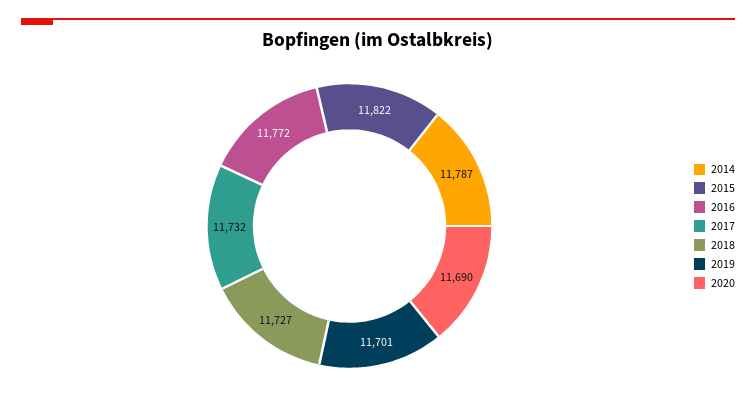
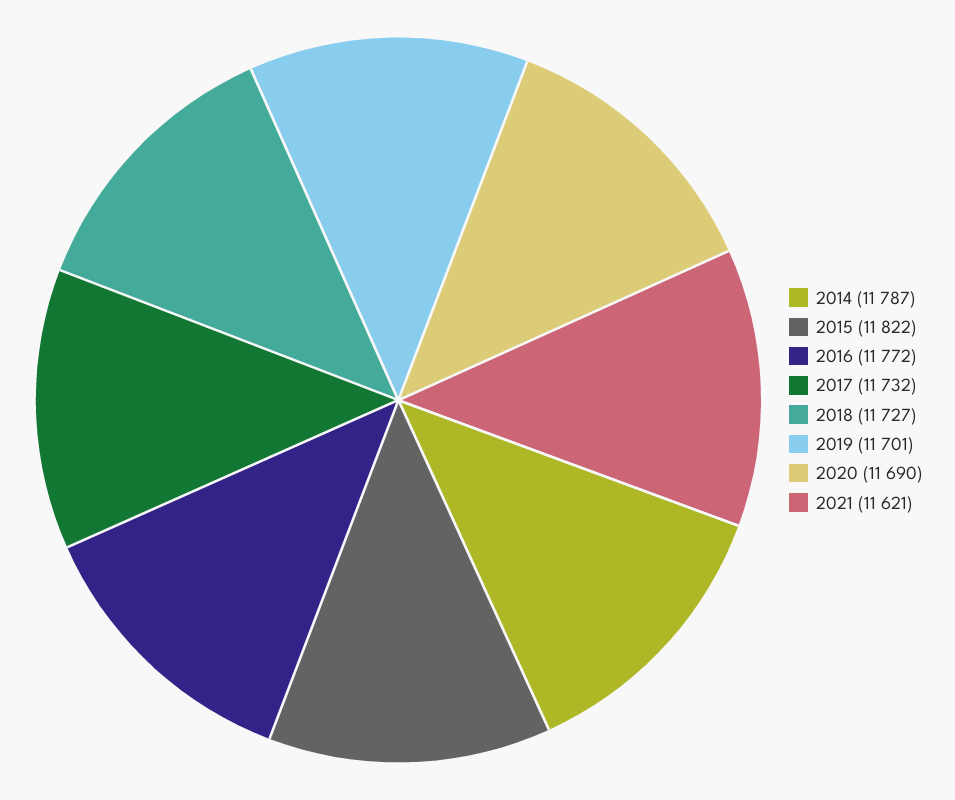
2021: none -> 11621

